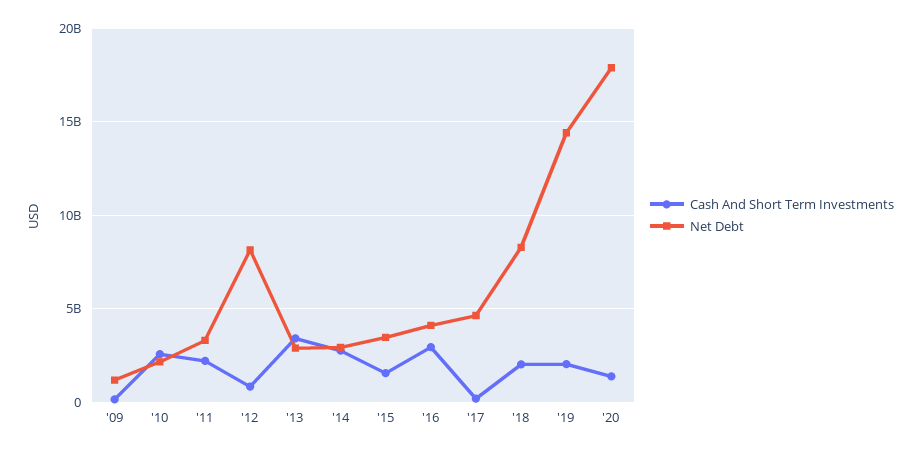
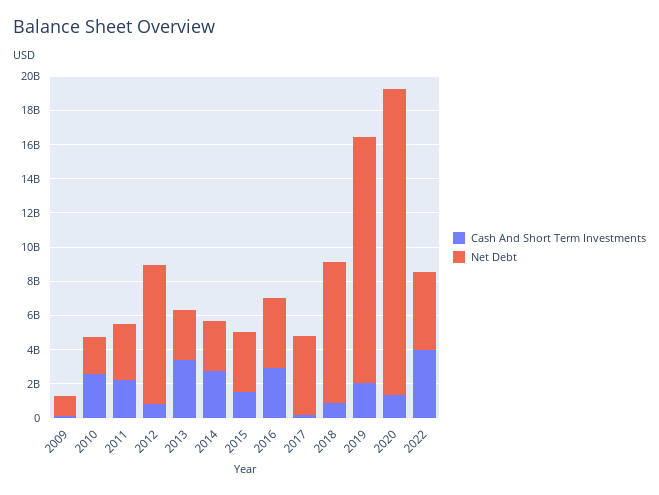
Cash And Short Term Investments, '18: 2000000000 -> 1000000000
Cash And Short Term Investments, 2022: none -> 4000000000
Net Debt, 2022: none -> 4500000000

